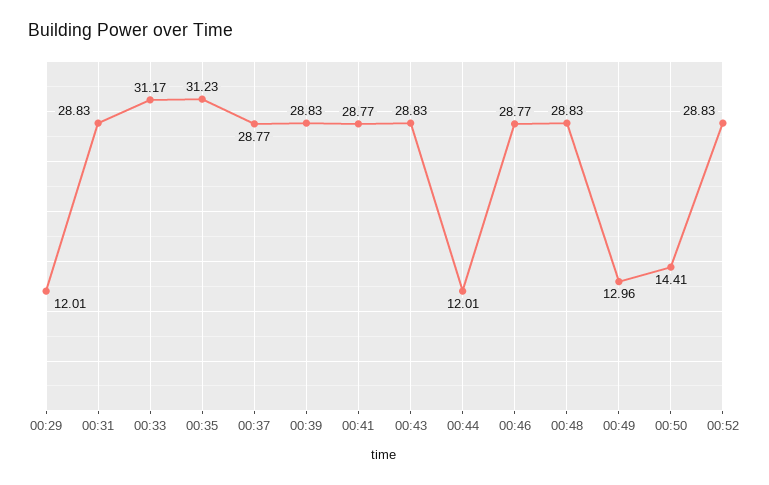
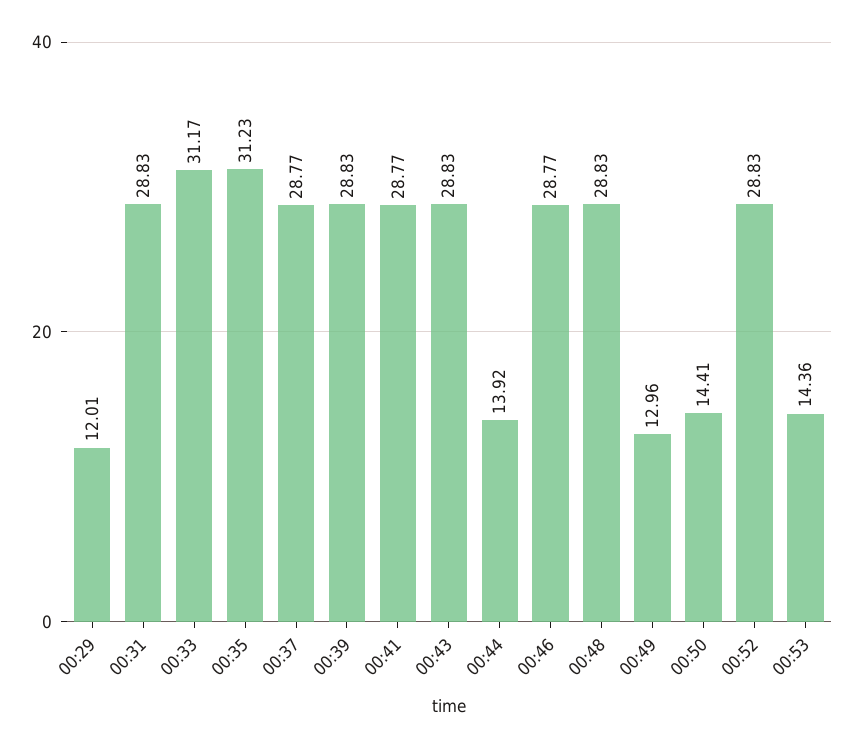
00:44: 12.01 -> 13.92
00:53: none -> 14.36

